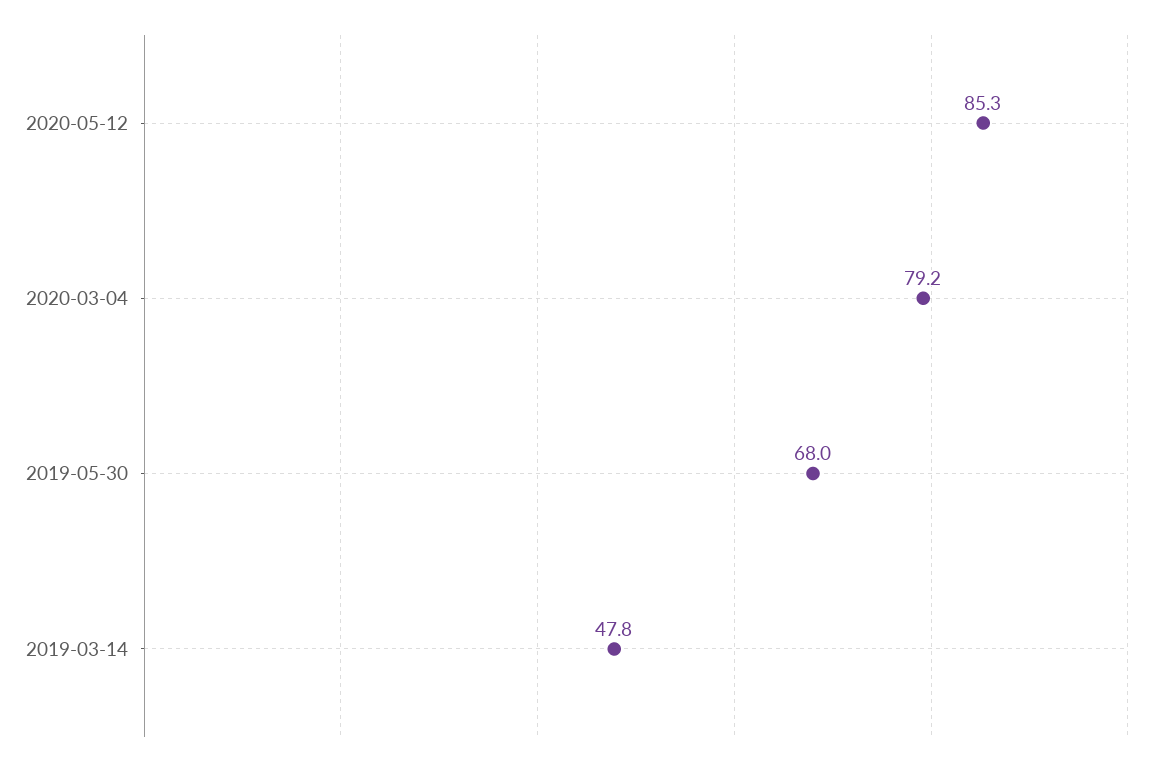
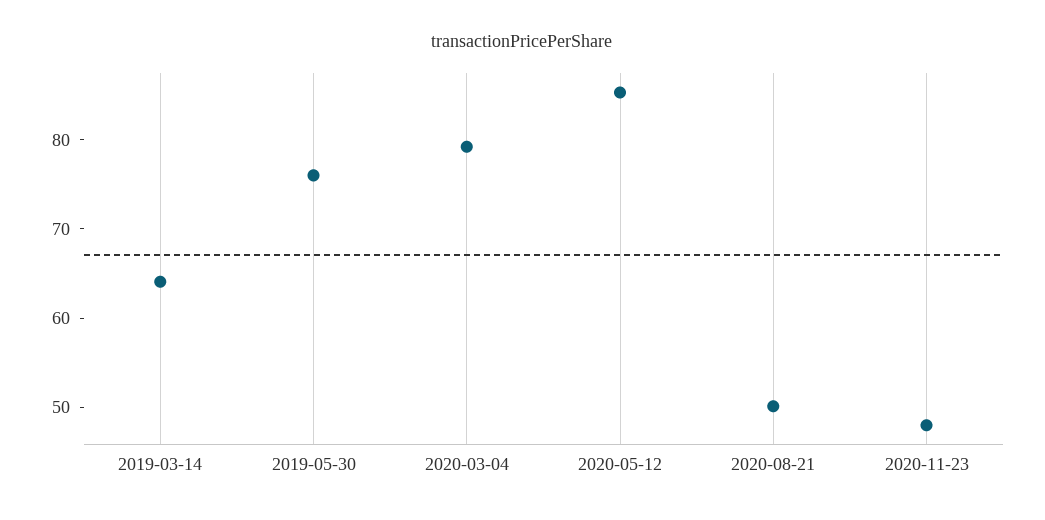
2019-05-30: 68 -> 76
2019-03-14: 47.8 -> 64
2020-08-21: none -> 50
2020-11-23: none -> 48

